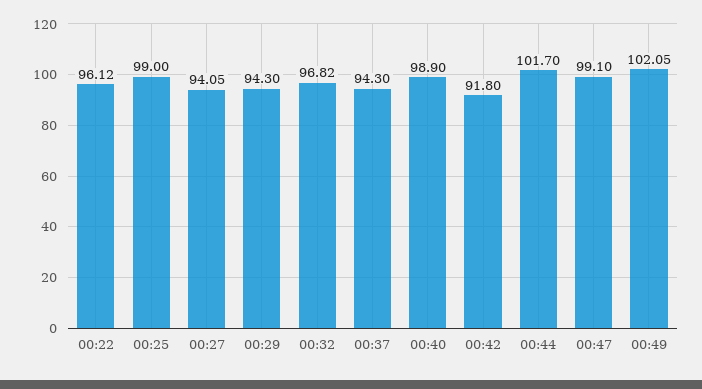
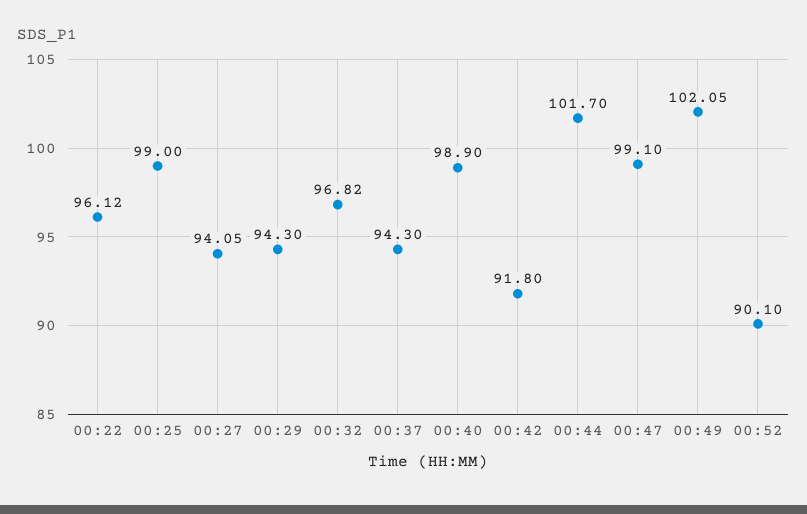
00:52: none -> 90.1

